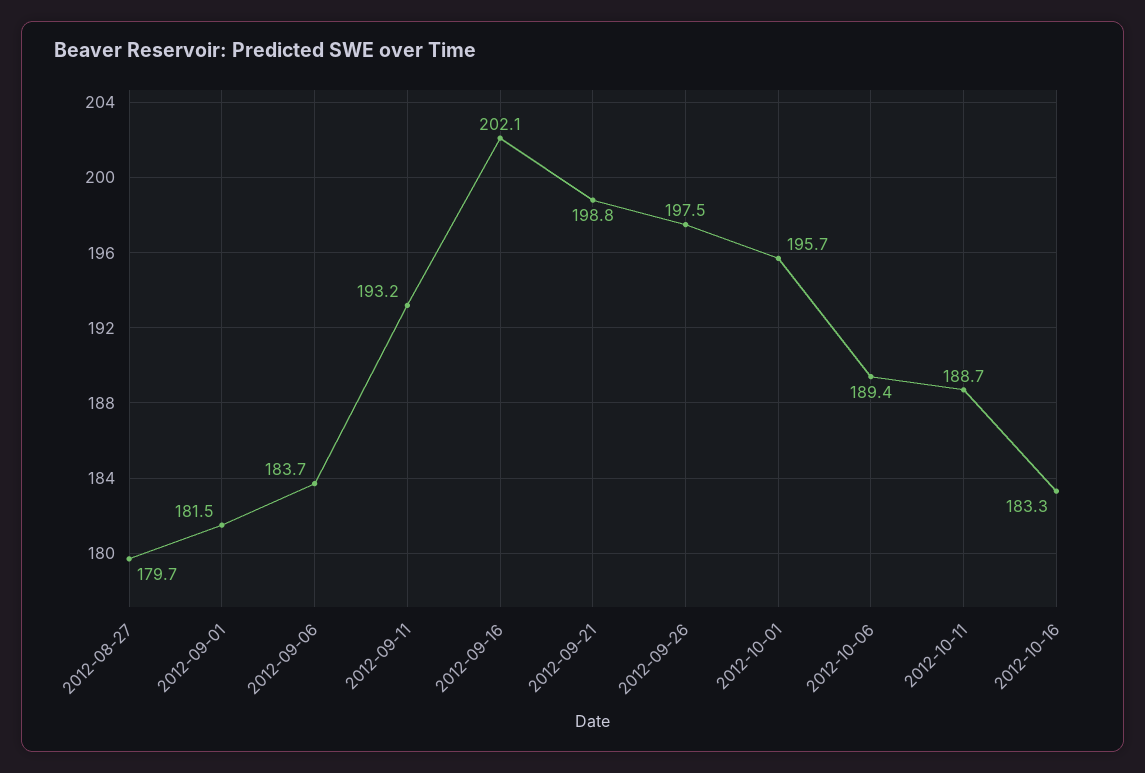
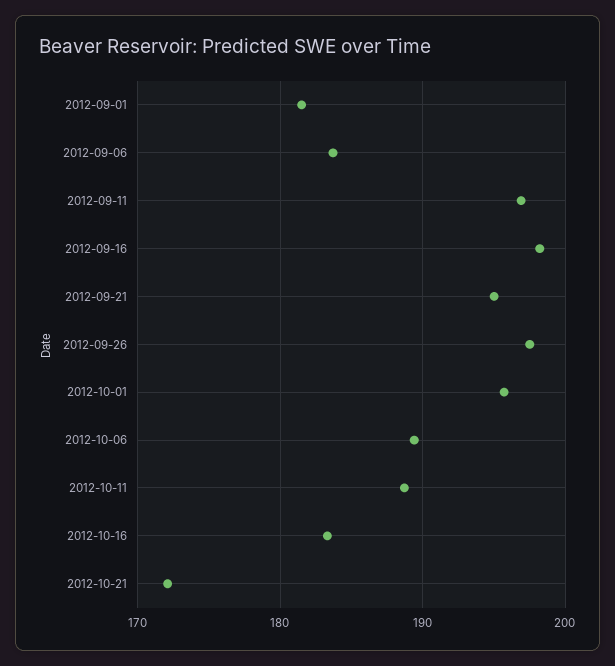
2012-08-27: 179.7 -> none
2012-09-11: 193.2 -> 197
2012-09-16: 202.1 -> 198
2012-09-21: 198.8 -> 195
2012-10-21: none -> 172

